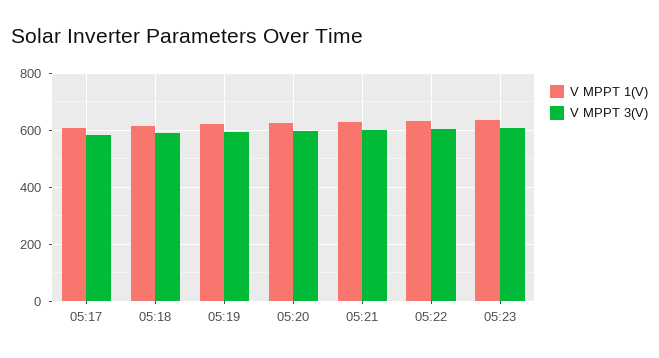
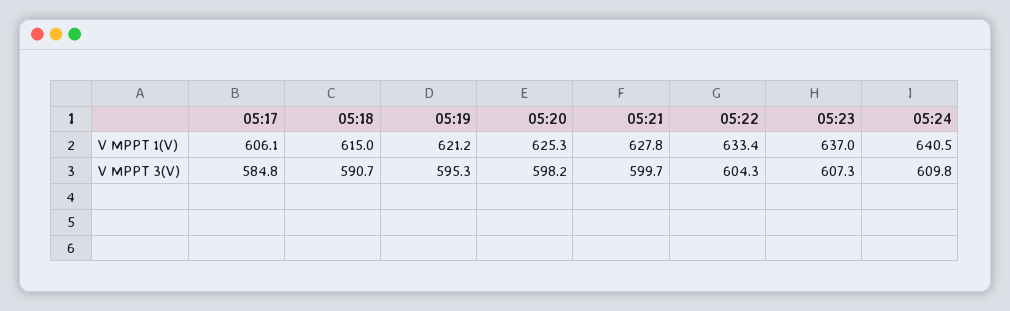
V MPPT 1(V), 05:24: none -> 640.5
V MPPT 3(V), 05:24: none -> 609.8

